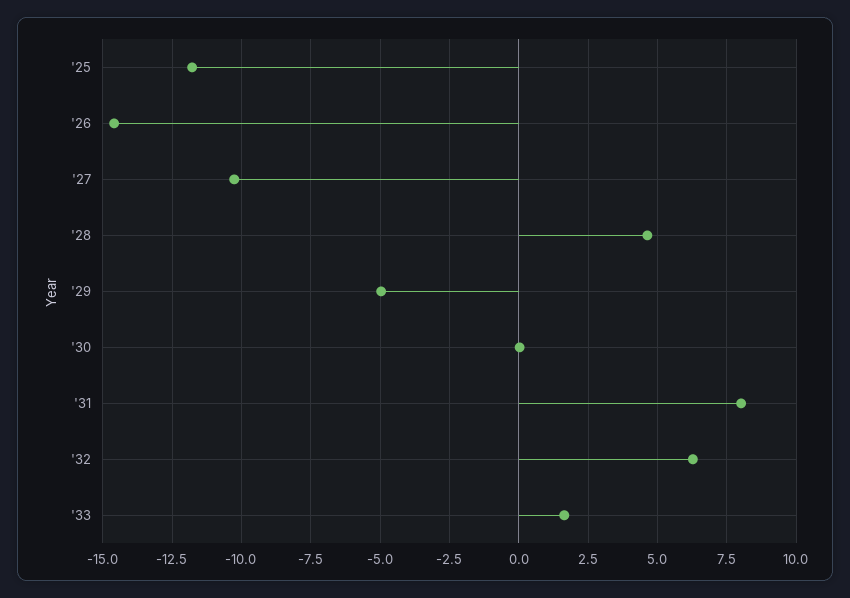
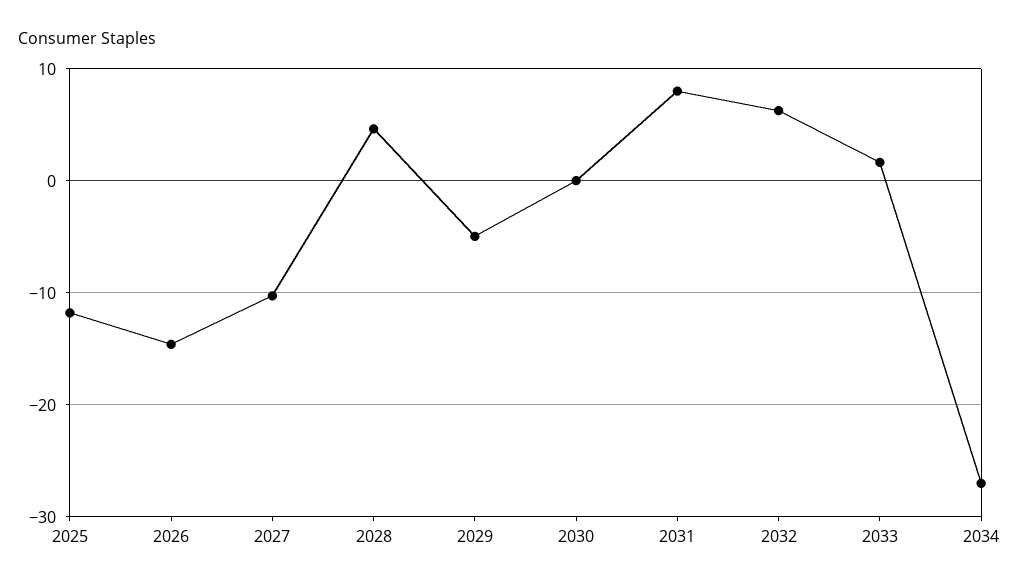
2034: none -> -27

